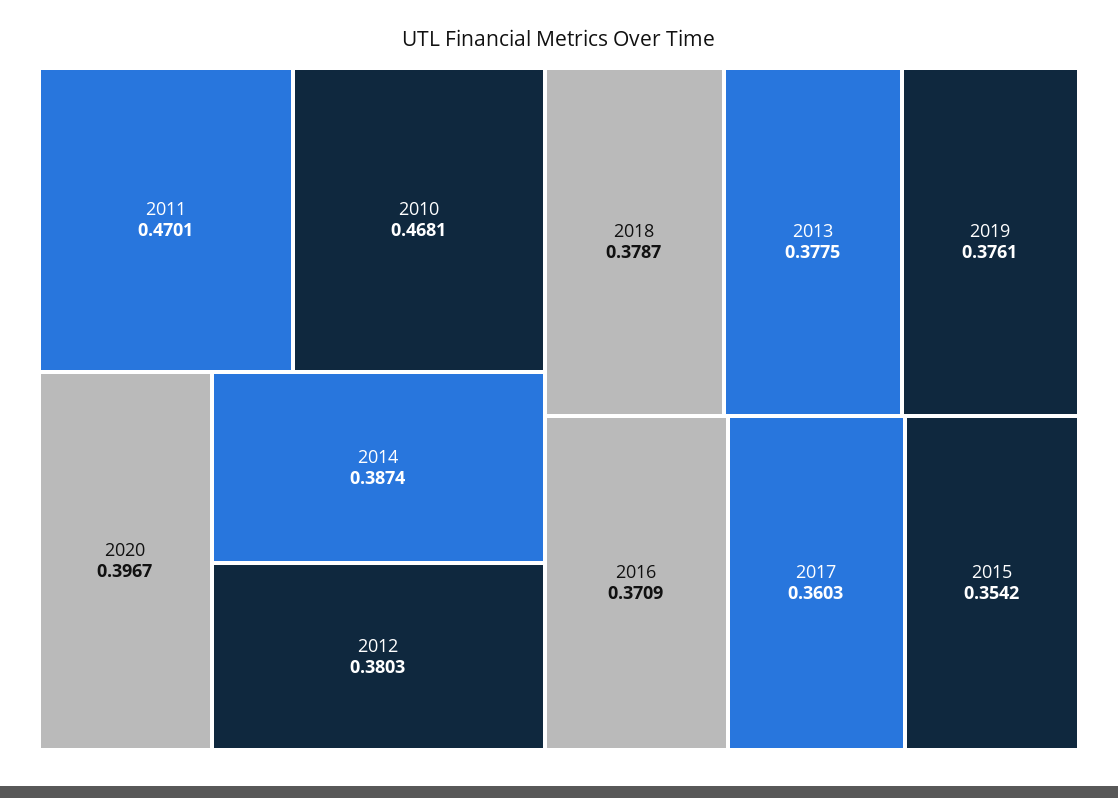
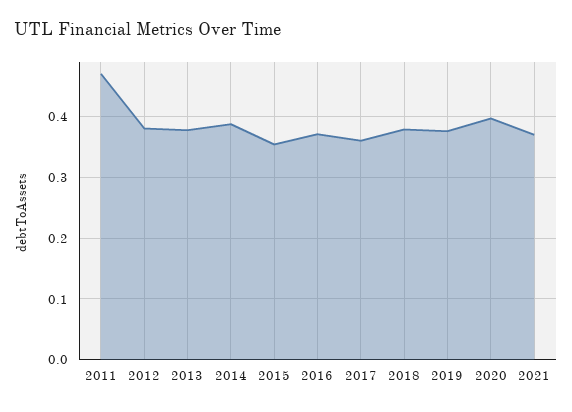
2010: 0.4681 -> none
2021: none -> 0.37

